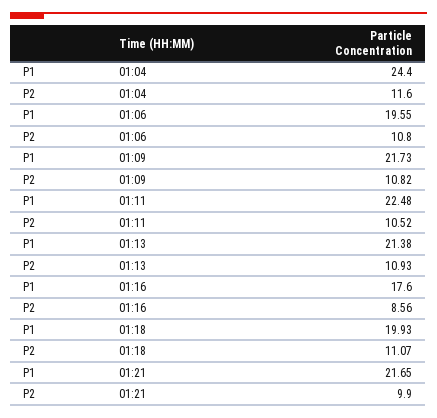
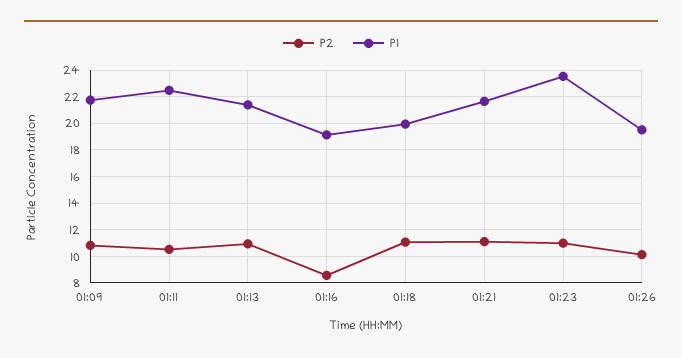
P1, 01:04: 24.4 -> none
P2, 01:04: 11.6 -> none
P1, 01:06: 19.55 -> none
P2, 01:06: 10.8 -> none
P1, 01:16: 17.6 -> 19
P2, 01:21: 9.9 -> 11
P2, 01:23: none -> 11
P1, 01:23: none -> 23.5
P2, 01:26: none -> 10
P1, 01:26: none -> 19.5

